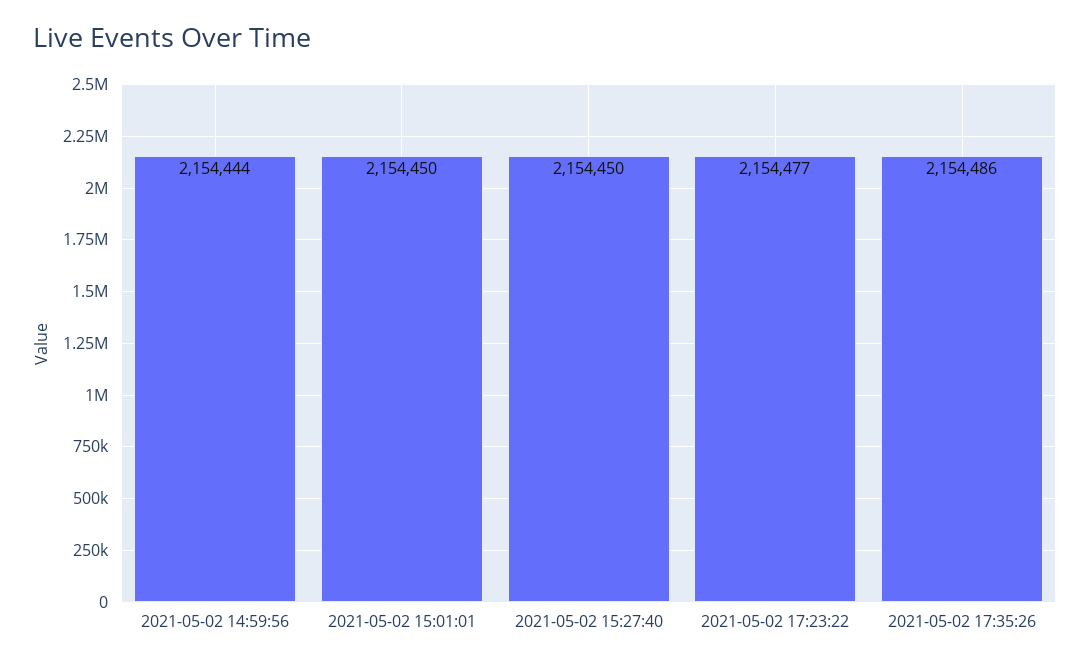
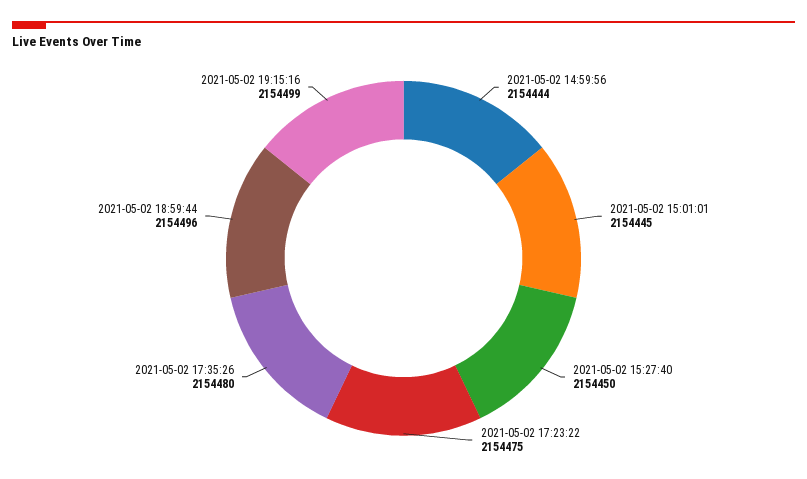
2021-05-02 15:01:01: 2154450 -> 2154445
2021-05-02 17:23:22: 2154477 -> 2154475
2021-05-02 17:35:26: 2154486 -> 2154480
2021-05-02 18:59:44: none -> 2154496
2021-05-02 19:15:16: none -> 2154499

